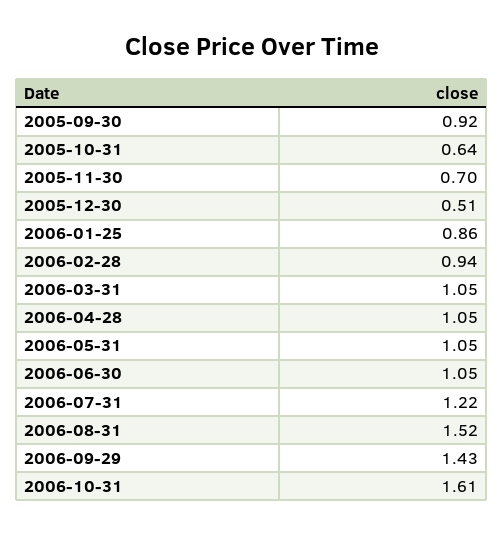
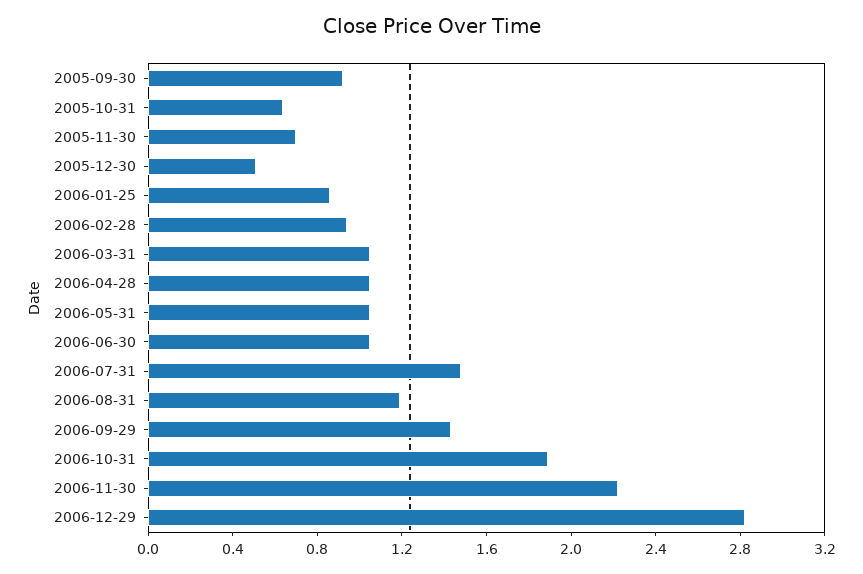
2006-07-31: 1.22 -> 1.5
2006-08-31: 1.52 -> 1.2
2006-10-31: 1.61 -> 1.9
2006-11-30: none -> 2.2
2006-12-29: none -> 2.8

